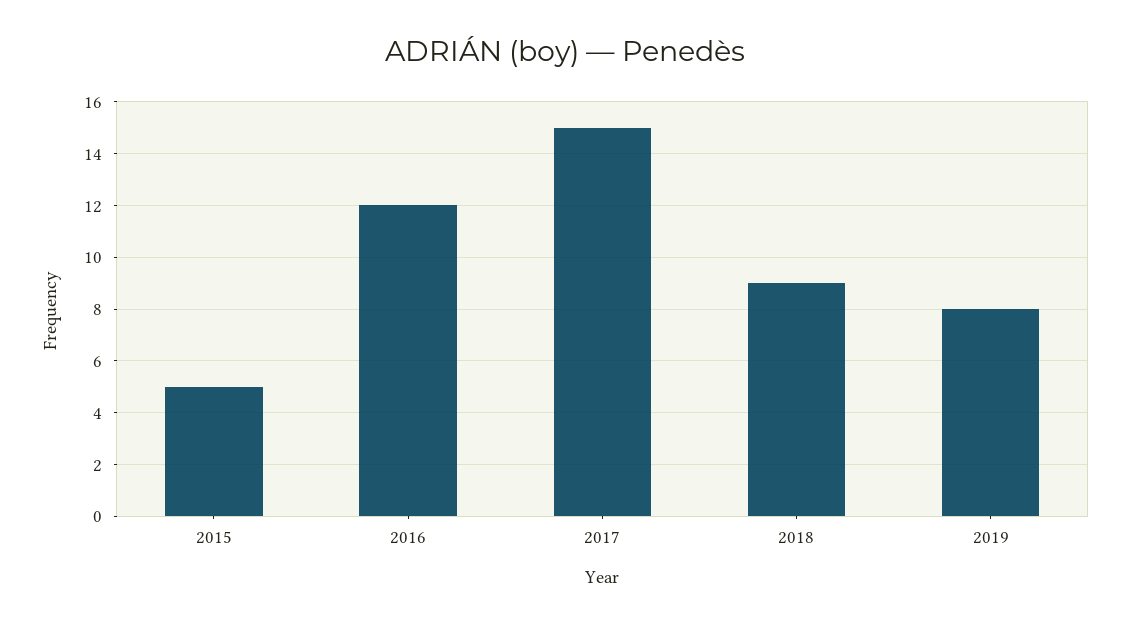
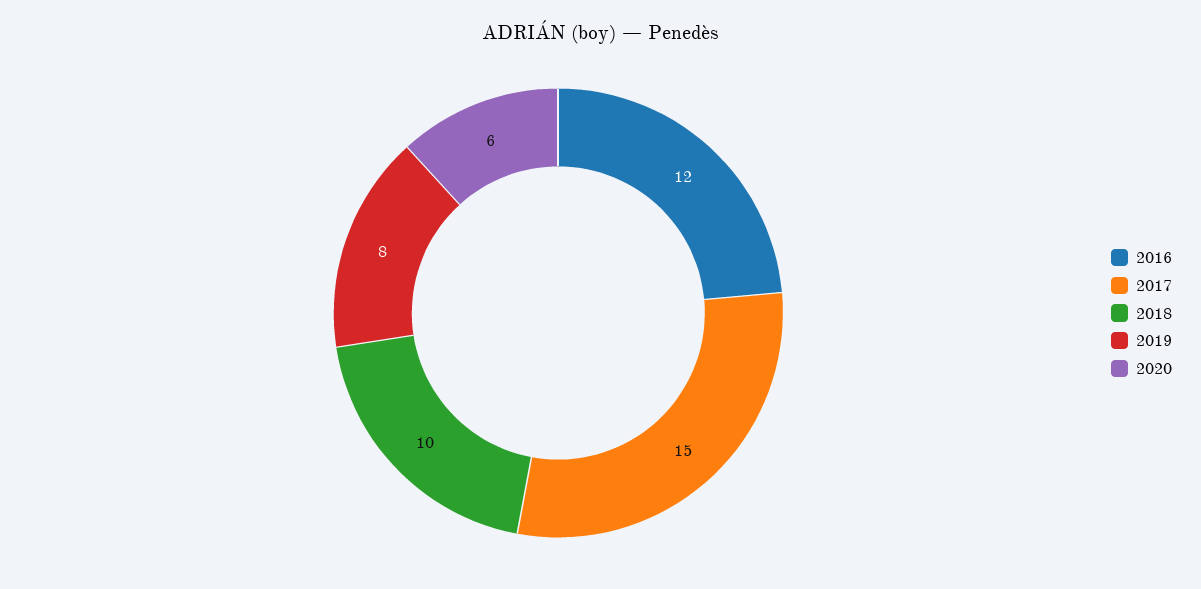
2015: 5 -> none
2018: 9 -> 10
2020: none -> 6

